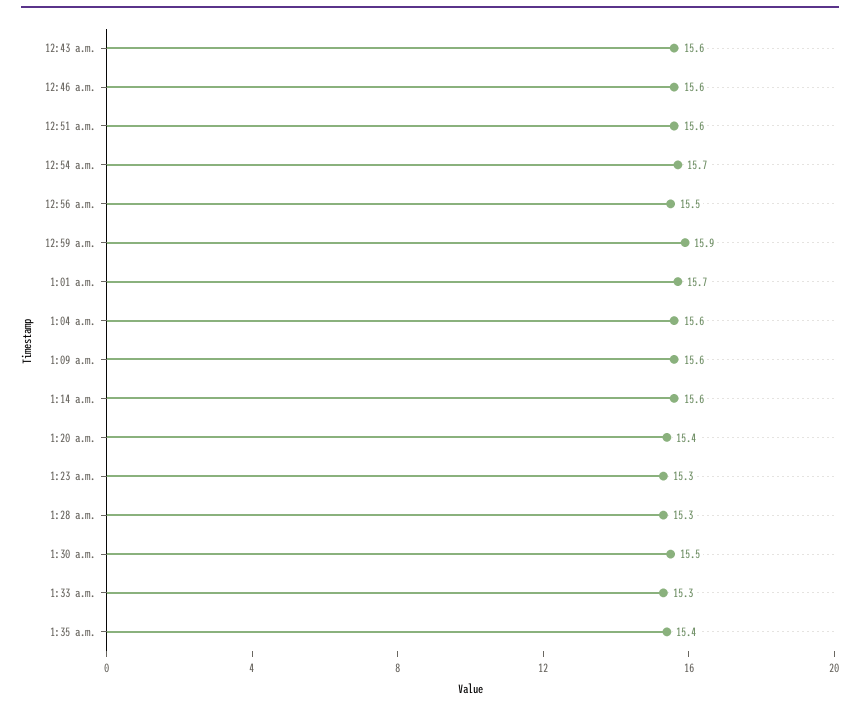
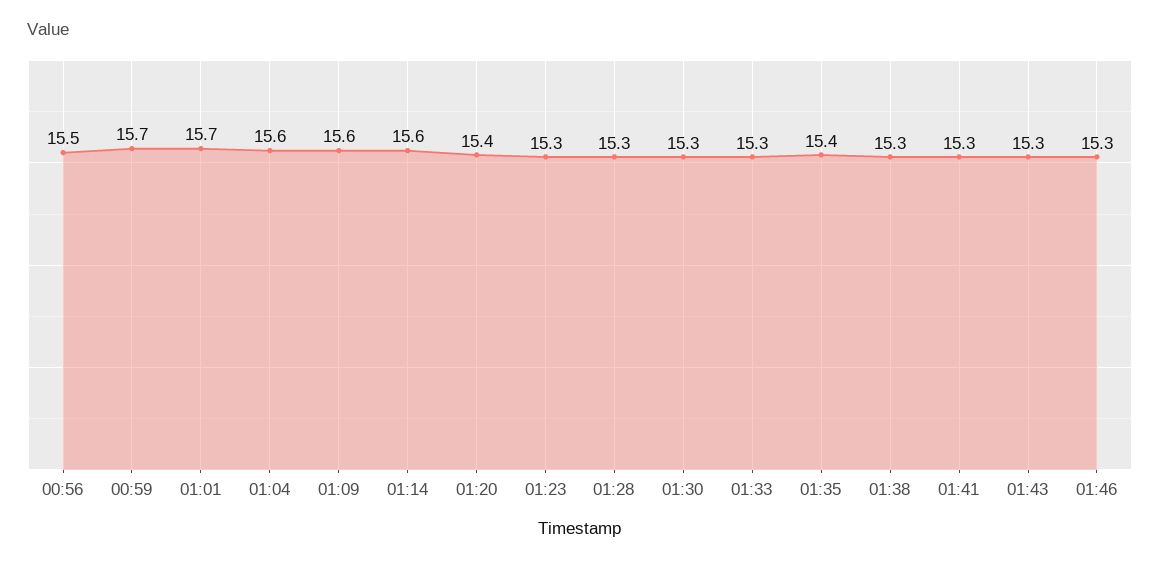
12:43 a.m.: 15.6 -> none
12:46 a.m.: 15.6 -> none
12:51 a.m.: 15.6 -> none
12:54 a.m.: 15.7 -> none
12:59 a.m.: 15.9 -> 15.7
1:30 a.m.: 15.5 -> 15.3
01:38: none -> 15.3
01:41: none -> 15.3
01:43: none -> 15.3
01:46: none -> 15.3

